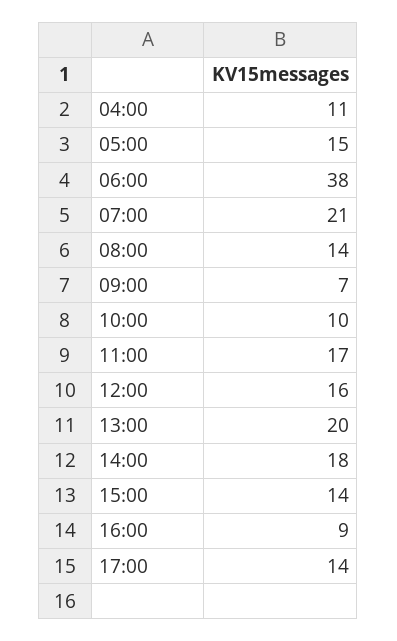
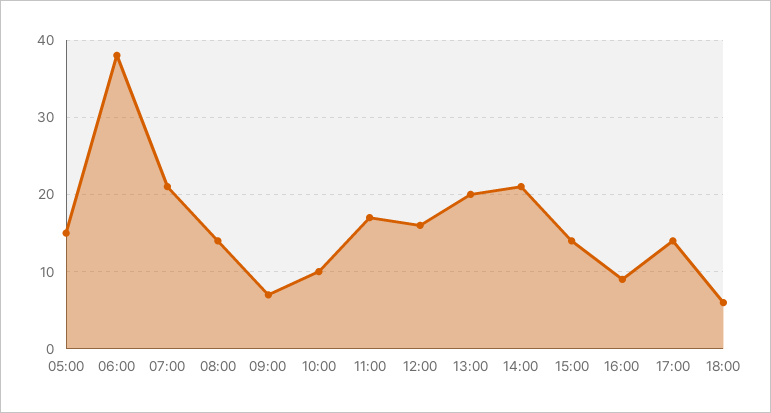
04:00: 11 -> none
14:00: 18 -> 21
18:00: none -> 6

